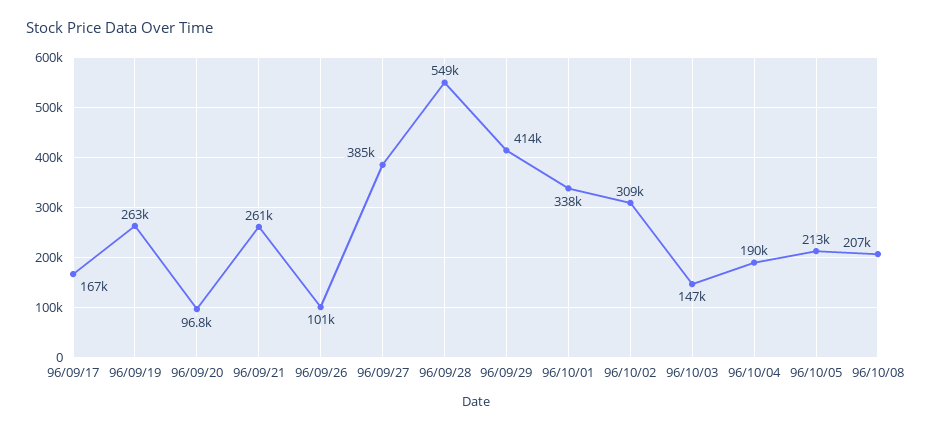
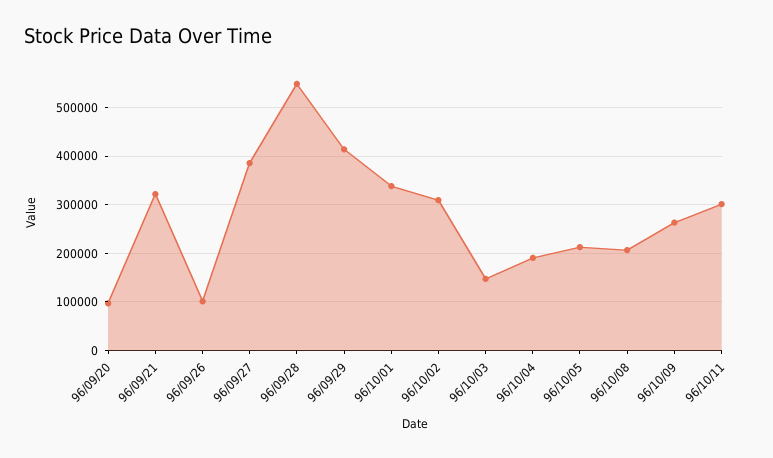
96/09/17: 167000 -> none
96/09/19: 263000 -> none
96/09/21: 261000 -> 320000
96/10/09: none -> 260000
96/10/11: none -> 300000

